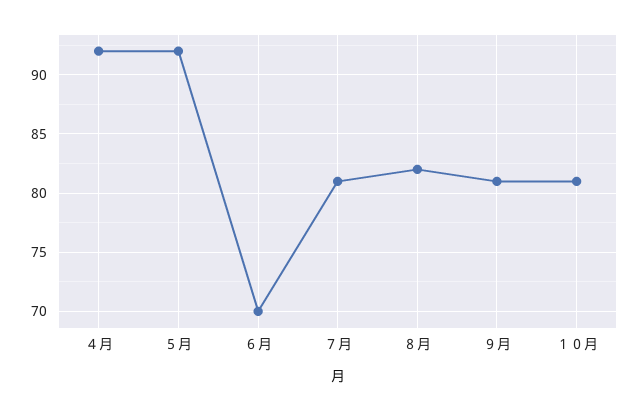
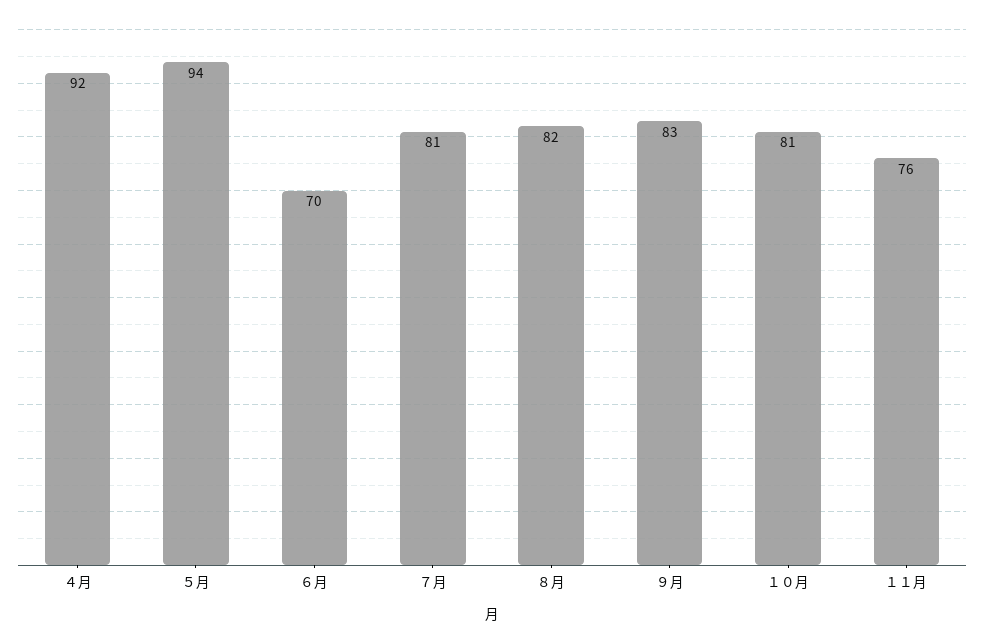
５月: 92 -> 94
９月: 81 -> 83
１１月: none -> 76

